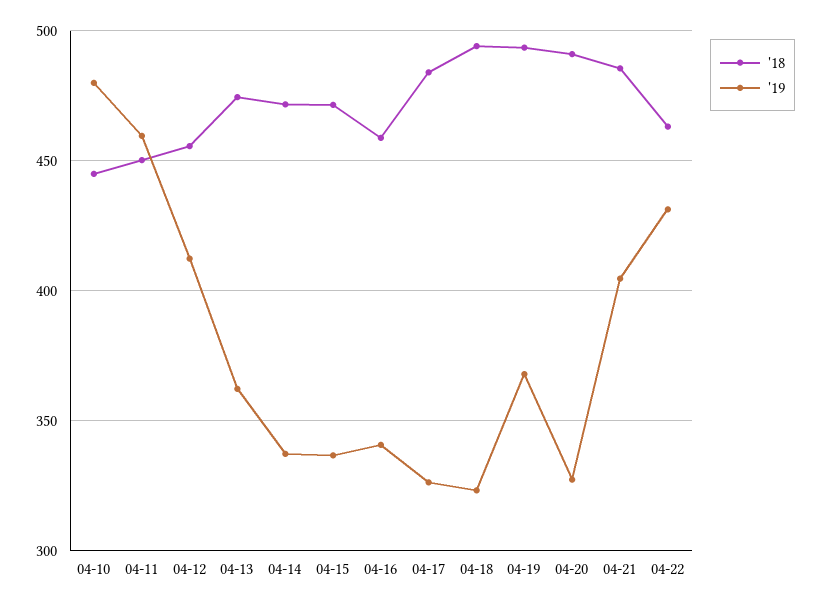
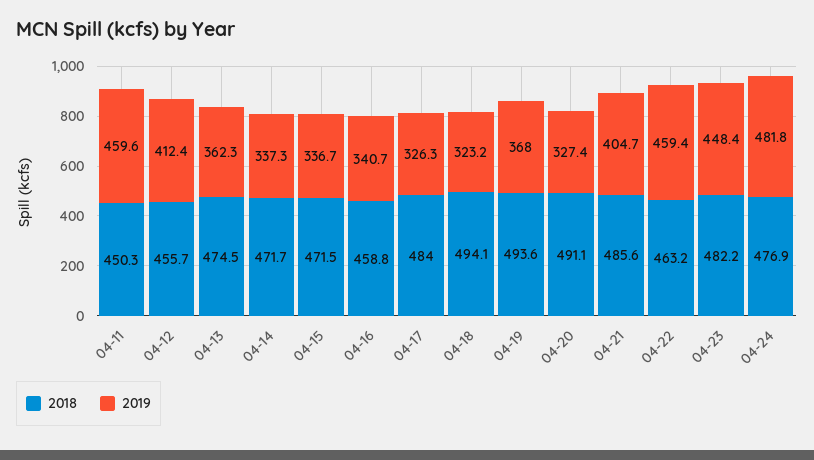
'18, 04-10: 445 -> none
'19, 04-10: 480 -> none
'19, 04-22: 430 -> 459.4
'18, 04-23: none -> 482.2
'19, 04-23: none -> 448.4
'18, 04-24: none -> 476.9
'19, 04-24: none -> 481.8

